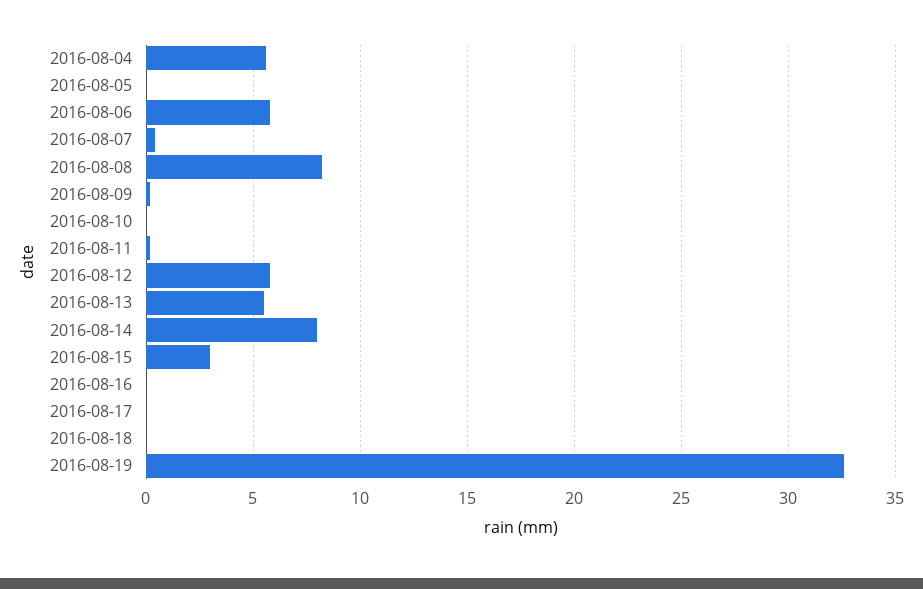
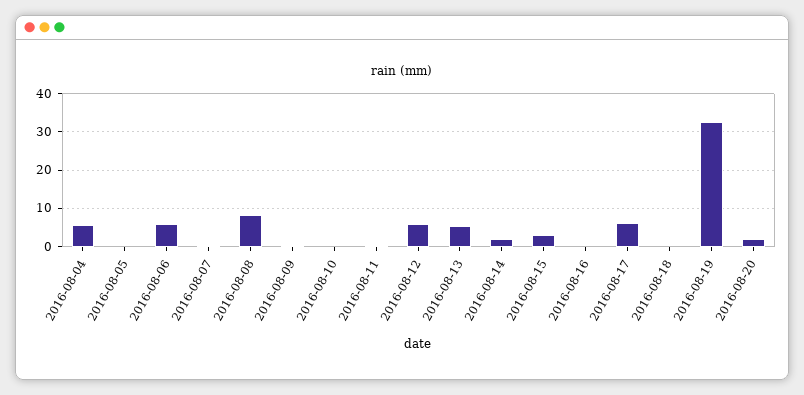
2016-08-14: 8 -> 2
2016-08-17: 0 -> 6
2016-08-20: none -> 2

